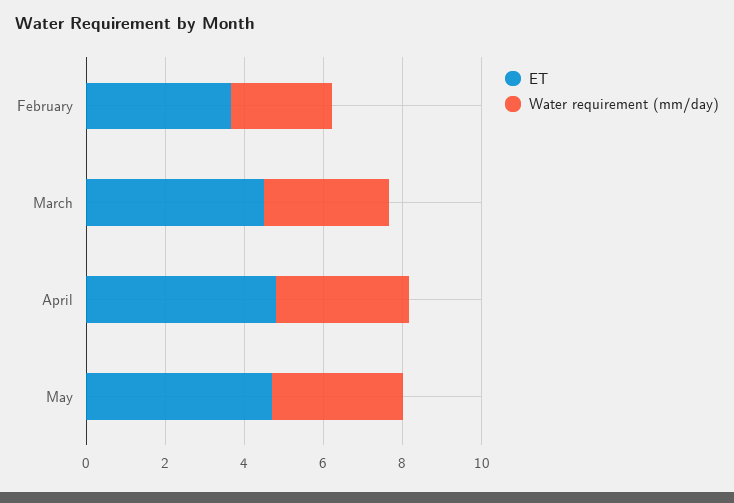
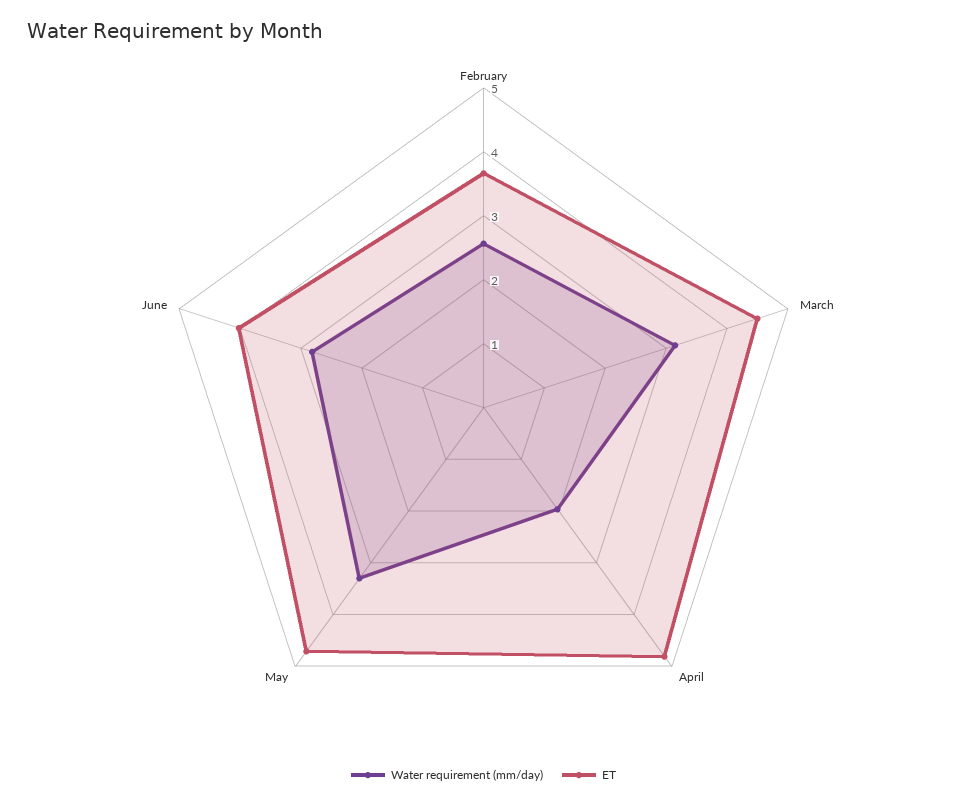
Water requirement (mm/day), April: 3.5 -> 2
Water requirement (mm/day), June: none -> 2.8
ET, June: none -> 4

